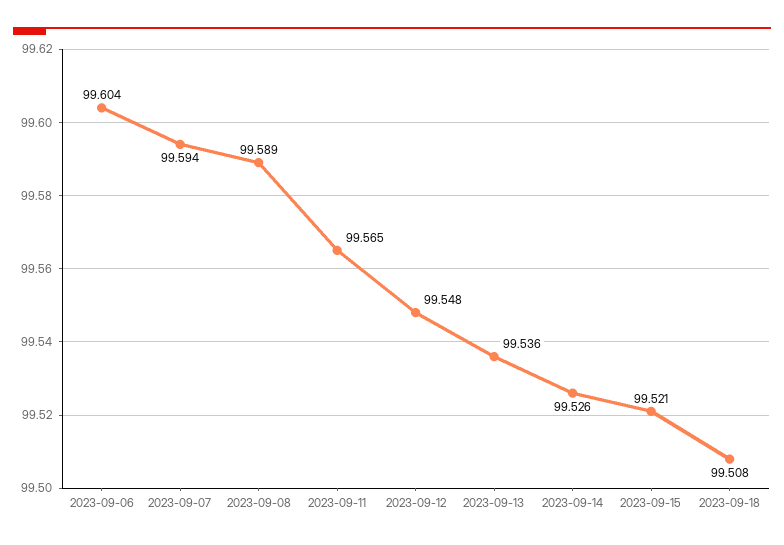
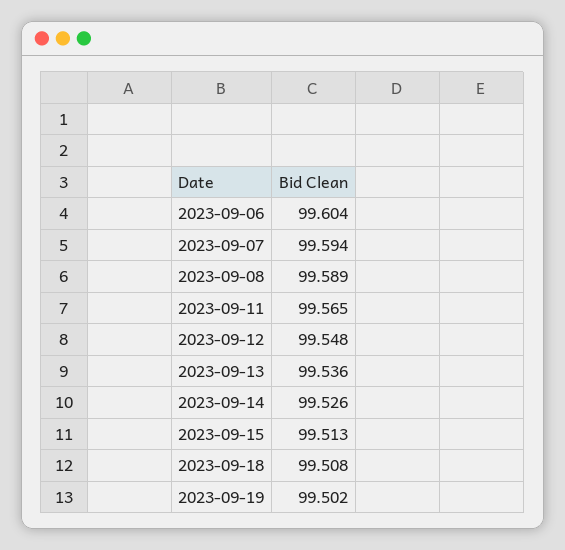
2023-09-15: 99.521 -> 99.513
2023-09-19: none -> 99.502

